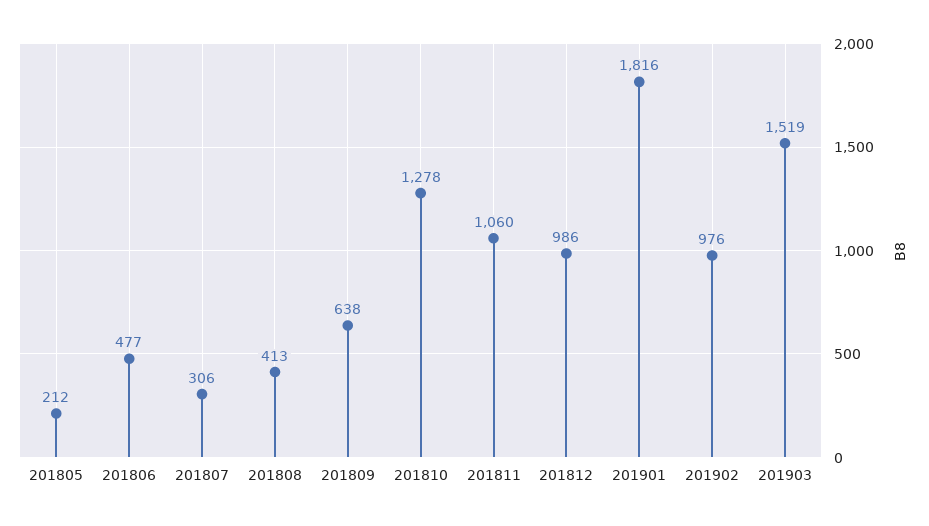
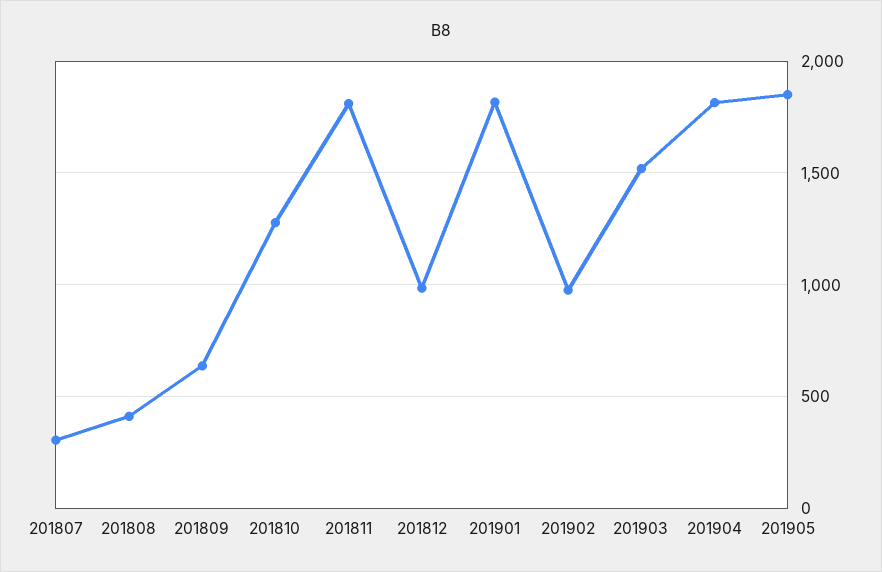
201805: 212 -> none
201806: 477 -> none
201811: 1060 -> 1800
201904: none -> 1800
201905: none -> 1850

